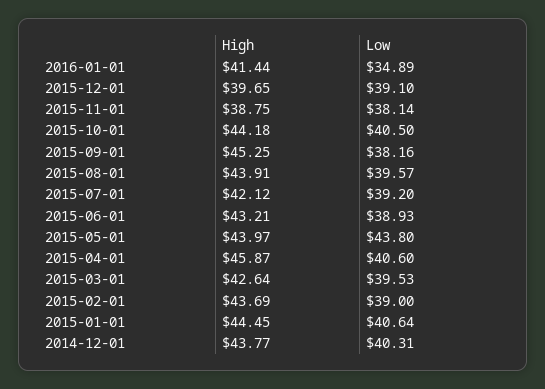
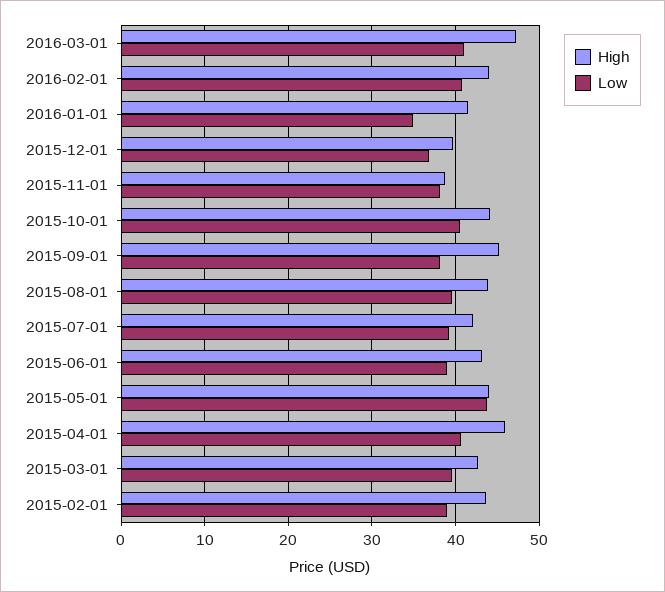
Low, 2015-12-01: 39.1 -> 37
High, 2015-01-01: 44.45 -> none
Low, 2015-01-01: 40.64 -> none
High, 2014-12-01: 43.77 -> none
Low, 2014-12-01: 40.31 -> none
High, 2016-03-01: none -> 47
Low, 2016-03-01: none -> 41
High, 2016-02-01: none -> 44
Low, 2016-02-01: none -> 41

